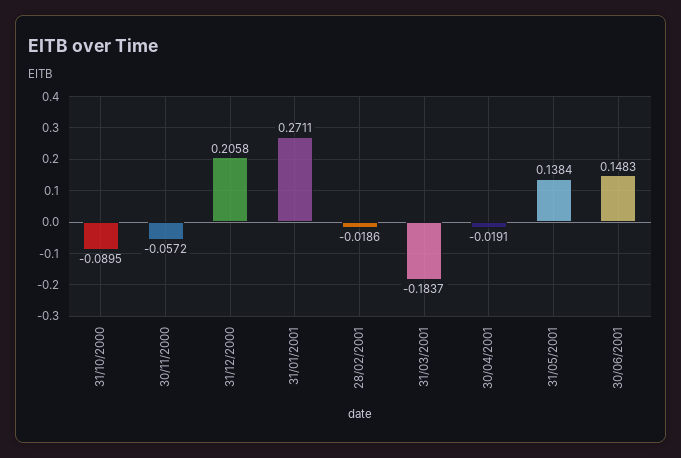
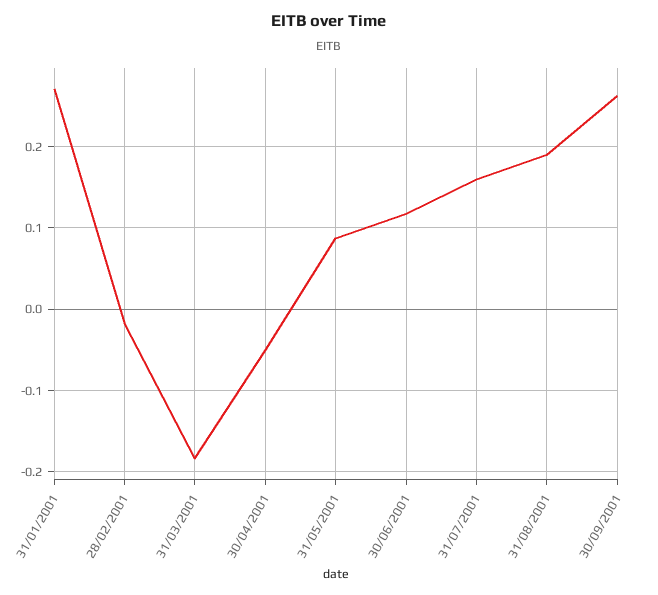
31/10/2000: -0.0895 -> none
30/11/2000: -0.0572 -> none
31/12/2000: 0.2058 -> none
30/04/2001: -0.0191 -> -0.05
31/05/2001: 0.1384 -> 0.09
30/06/2001: 0.1483 -> 0.12
31/07/2001: none -> 0.16
31/08/2001: none -> 0.19
30/09/2001: none -> 0.26

